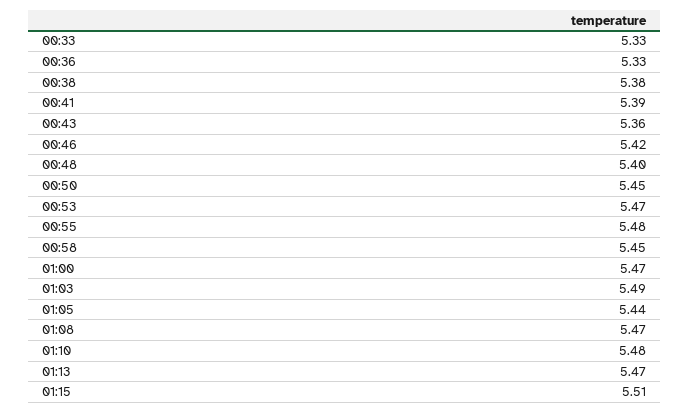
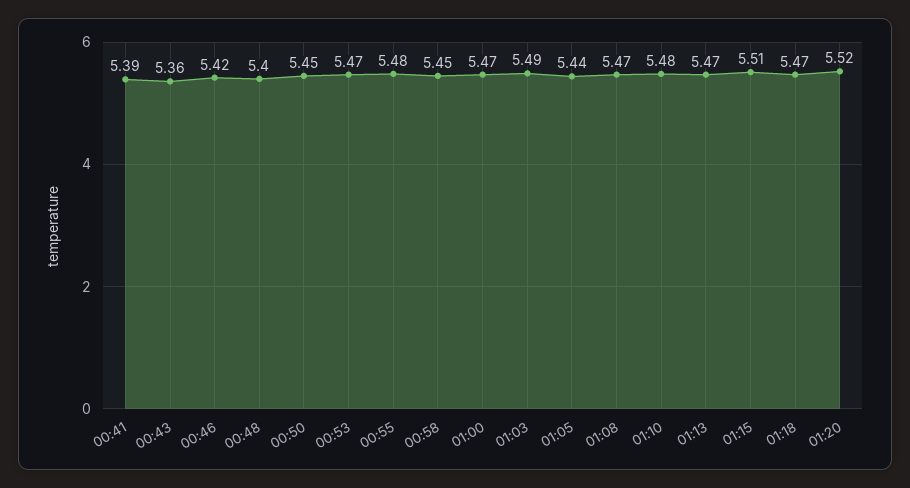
00:33: 5.33 -> none
00:36: 5.33 -> none
00:38: 5.38 -> none
01:18: none -> 5.47
01:20: none -> 5.52

